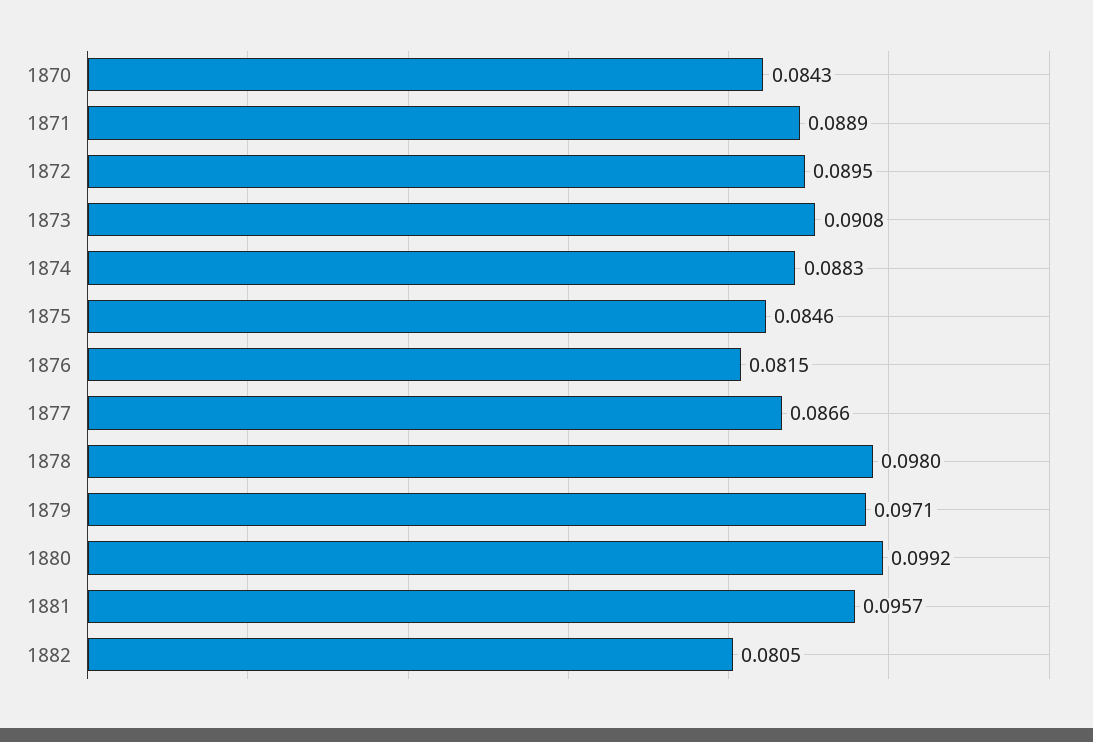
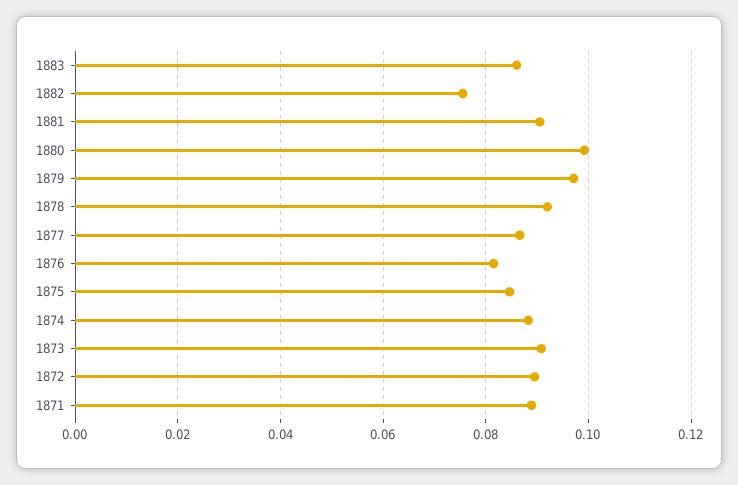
1870: 0.0843 -> none
1878: 0.098 -> 0.092
1881: 0.0957 -> 0.09
1882: 0.0805 -> 0.076
1883: none -> 0.086

